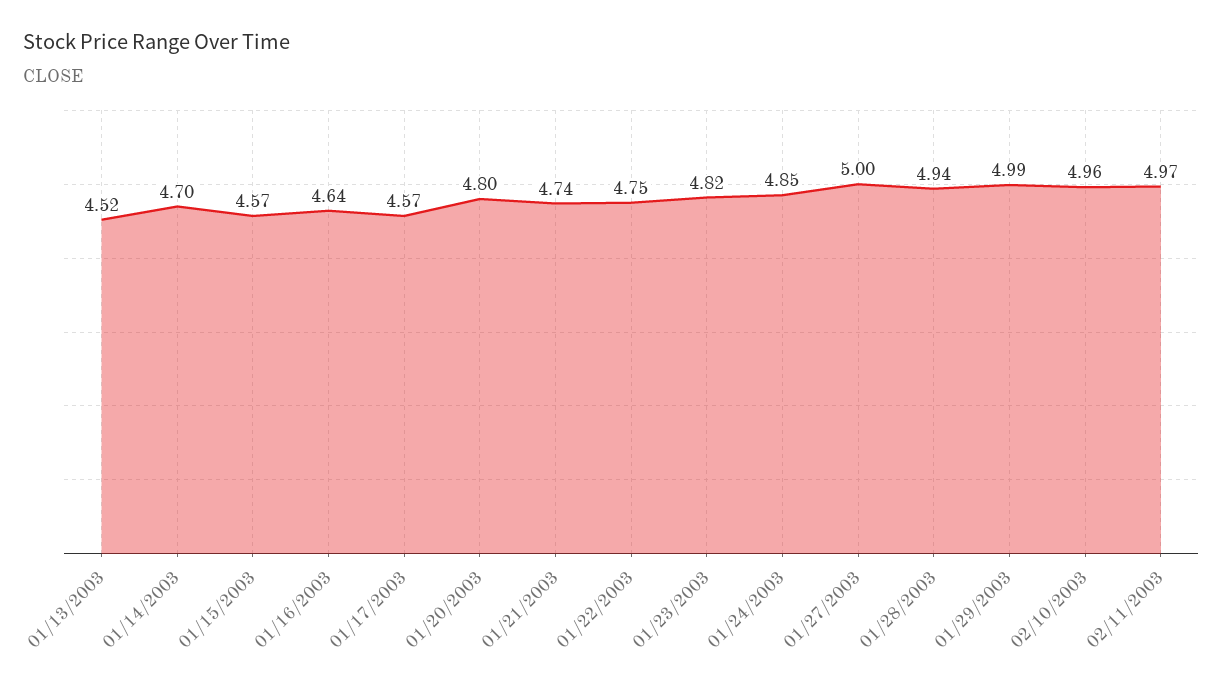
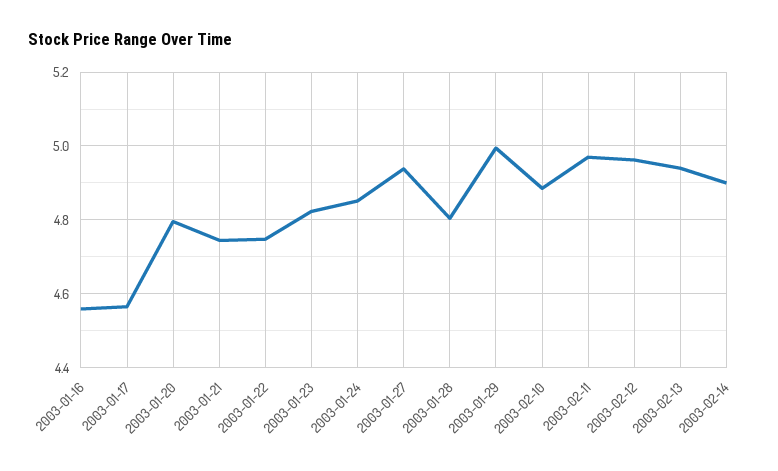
01/13/2003: 4.52 -> none
01/14/2003: 4.7 -> none
01/15/2003: 4.57 -> none
01/16/2003: 4.64 -> 4.56
01/27/2003: 5 -> 4.94
01/28/2003: 4.94 -> 4.8
02/10/2003: 4.96 -> 4.88
2003-02-12: none -> 4.96
2003-02-13: none -> 4.94
2003-02-14: none -> 4.9

